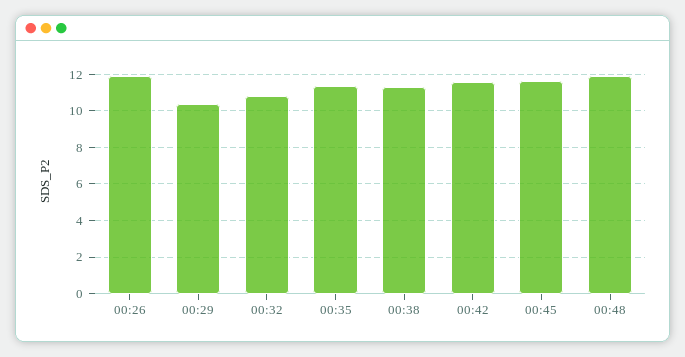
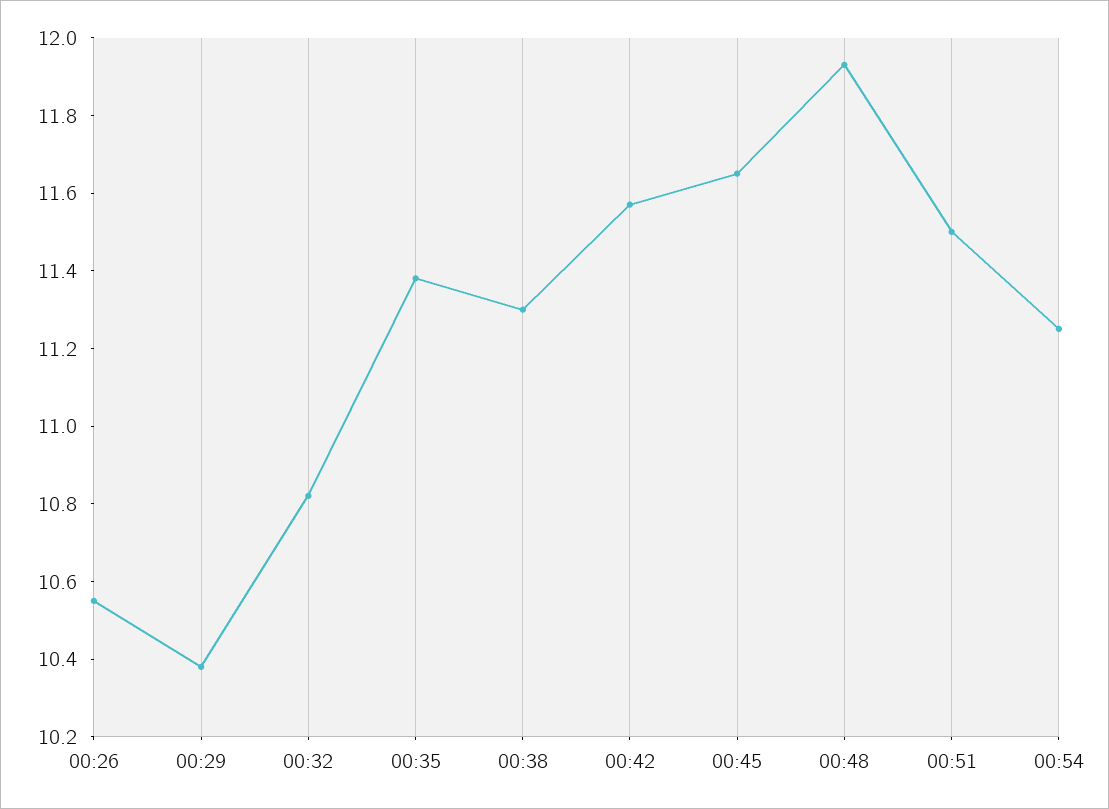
00:26: 12 -> 10.55
00:51: none -> 11.5
00:54: none -> 11.25

